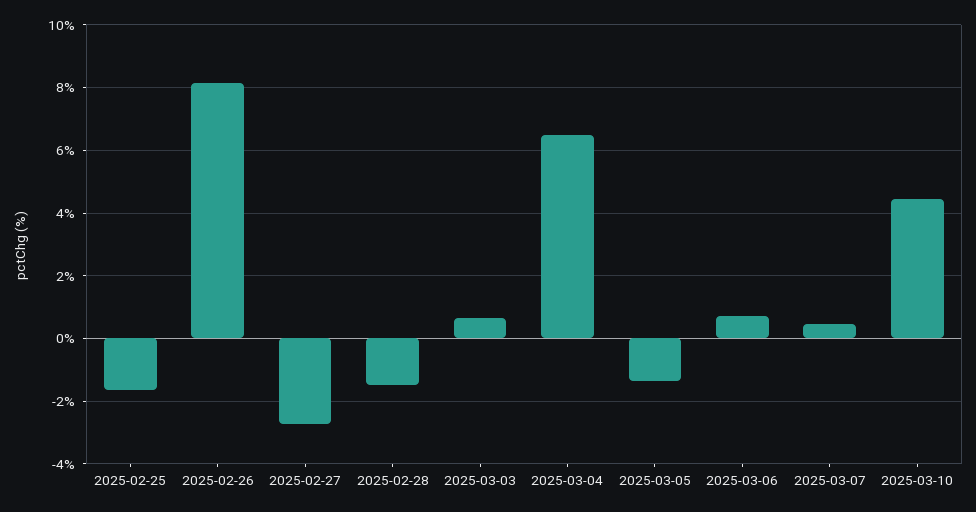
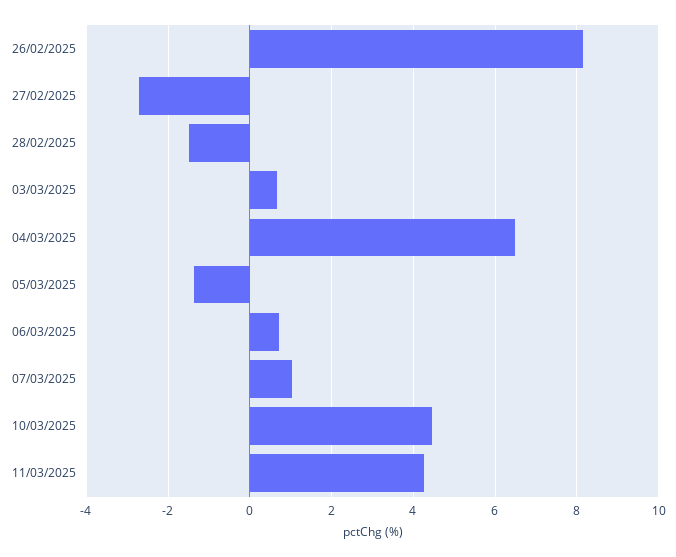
2025-02-25: -1.6 -> none
2025-03-07: 0.4 -> 1
11/03/2025: none -> 4.2

